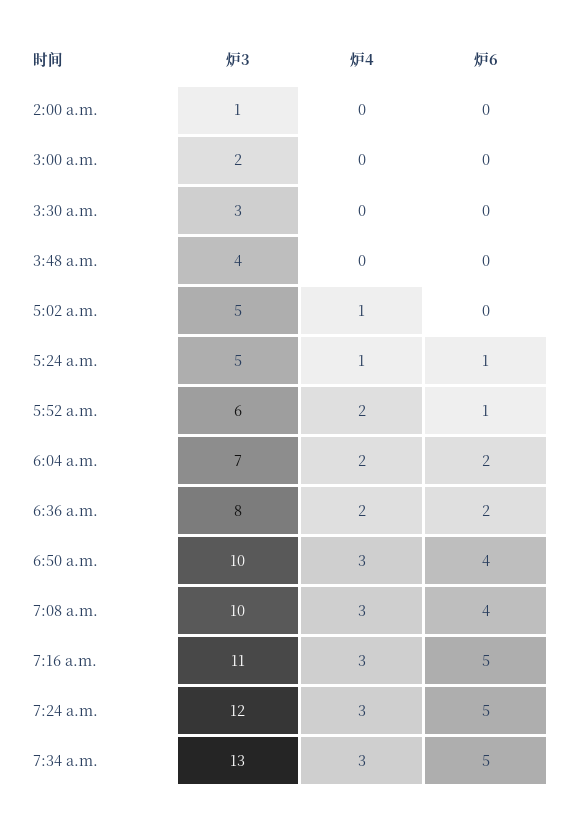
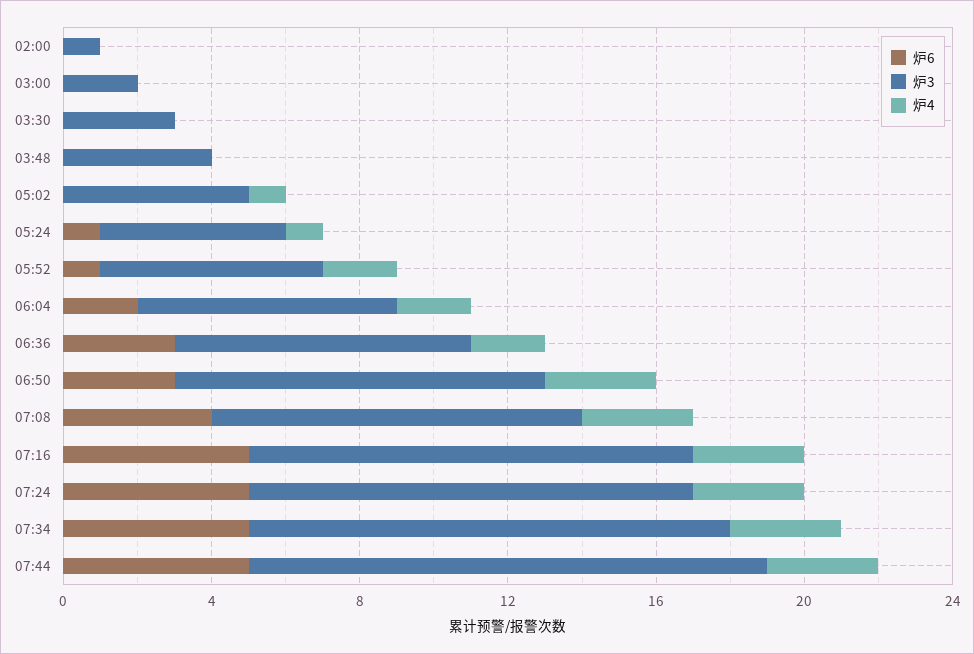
炉6, 6:36 a.m.: 2 -> 3
炉6, 6:50 a.m.: 4 -> 3
炉3, 7:16 a.m.: 11 -> 12
炉6, 07:44: none -> 5
炉3, 07:44: none -> 14
炉4, 07:44: none -> 3

